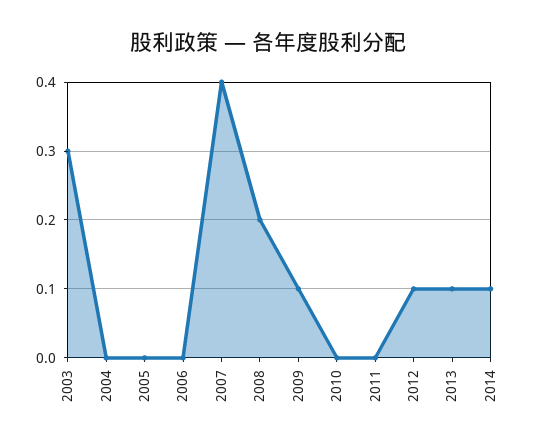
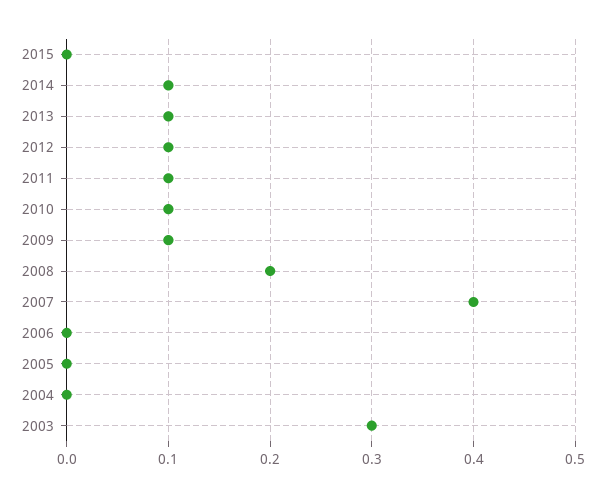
2010: 0 -> 0.1
2011: 0 -> 0.1
2015: none -> 0

